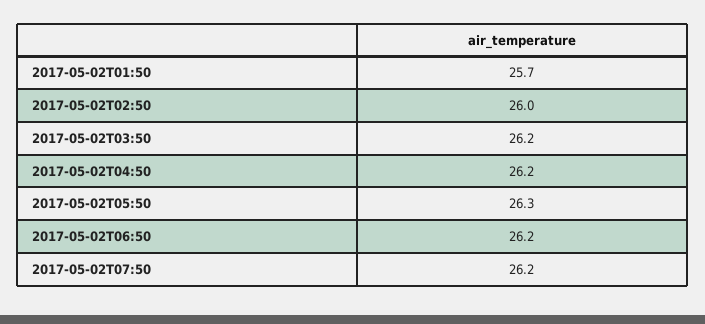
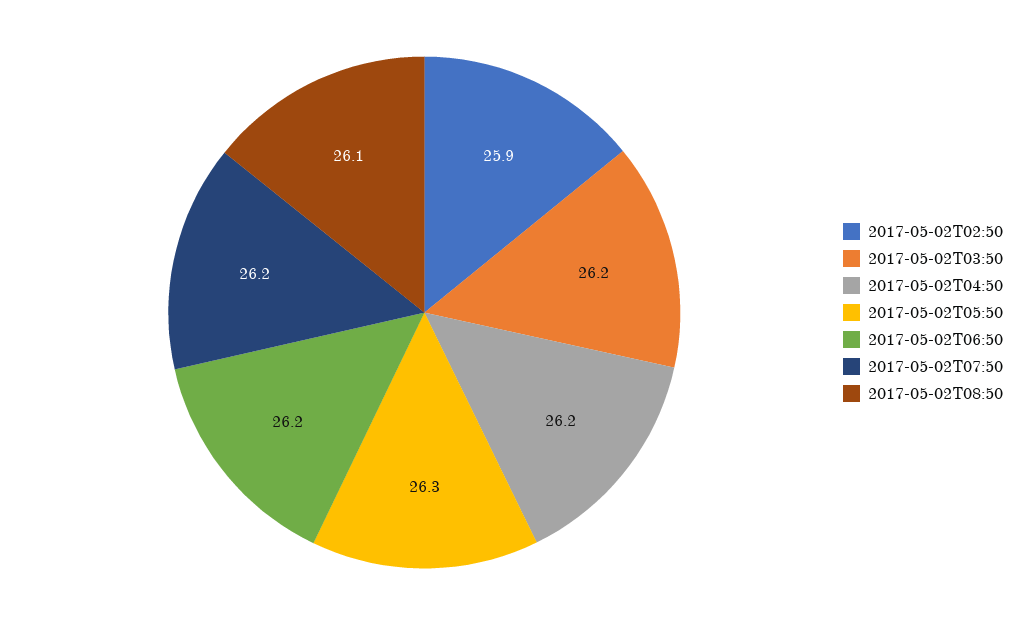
2017-05-02T01:50: 25.7 -> none
2017-05-02T02:50: 26 -> 25.9
2017-05-02T08:50: none -> 26.1

